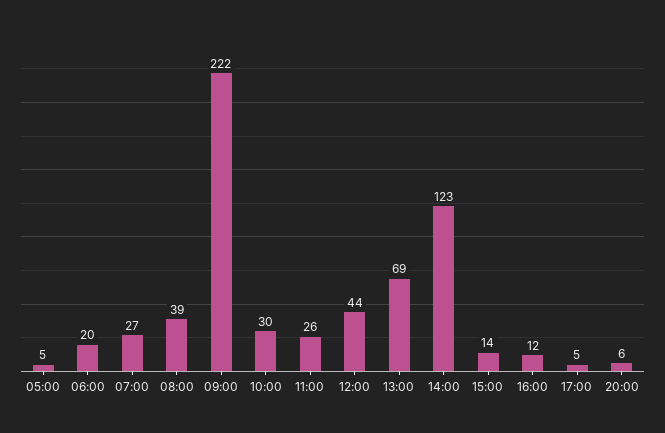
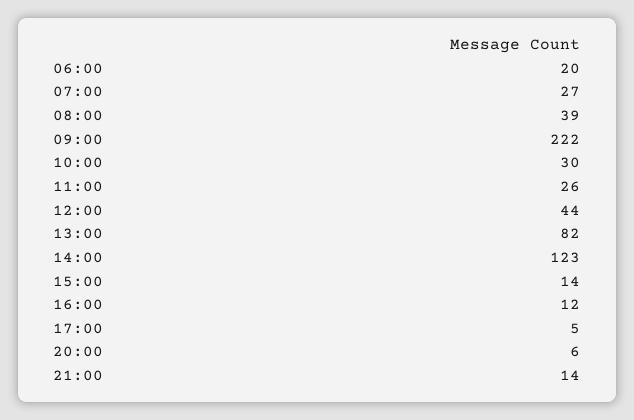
05:00: 5 -> none
13:00: 69 -> 82
21:00: none -> 14

